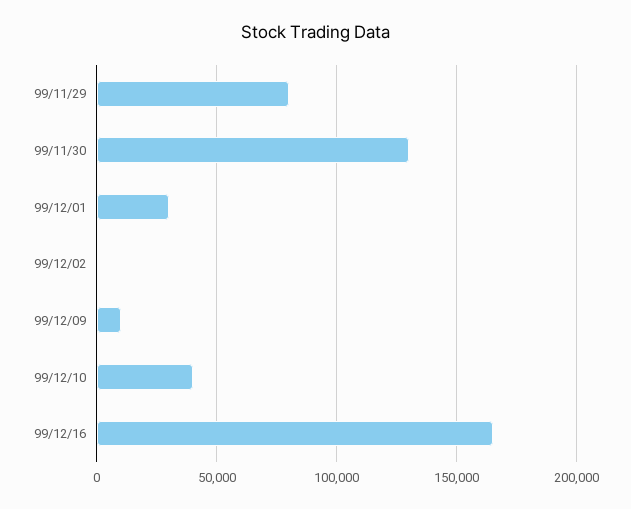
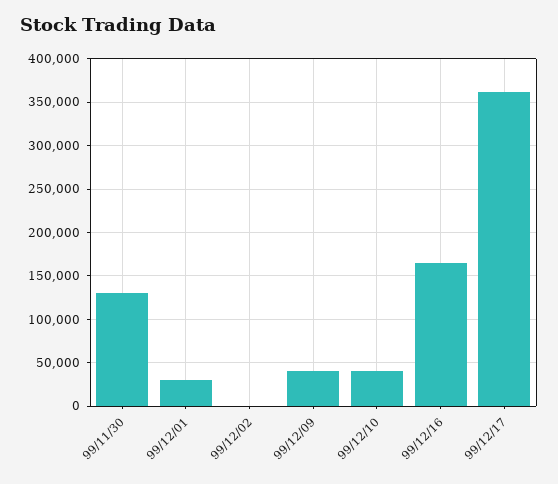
99/11/29: 80000 -> none
99/12/09: 10000 -> 40000
99/12/17: none -> 360000

